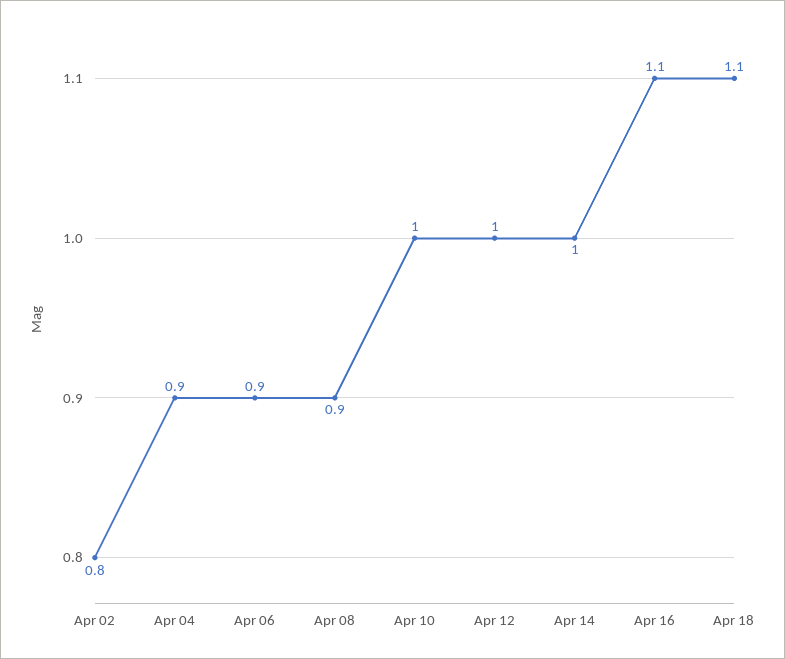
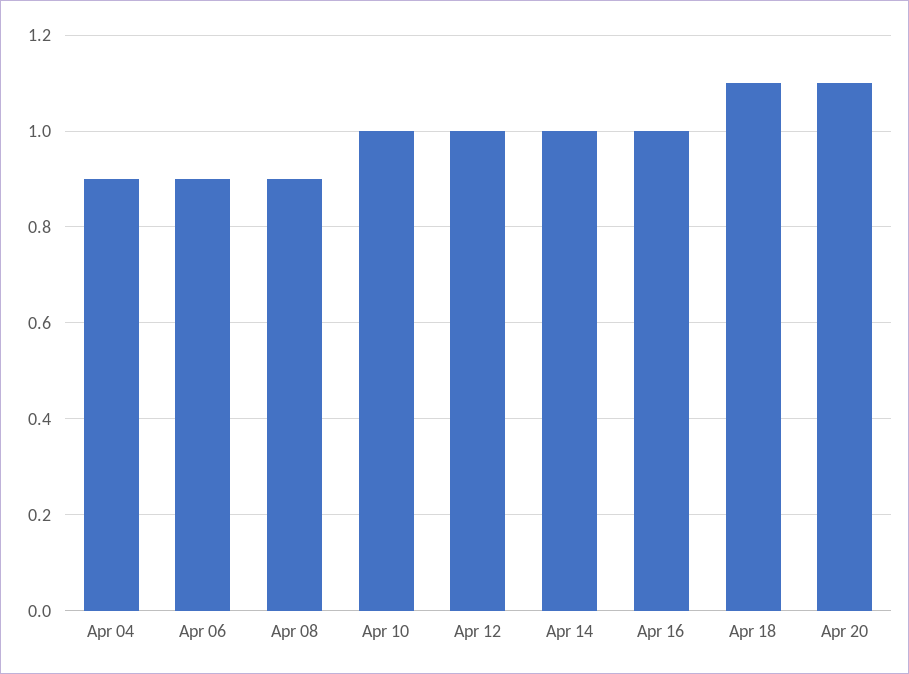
Apr 02: 0.8 -> none
Apr 16: 1.1 -> 1
Apr 20: none -> 1.1

